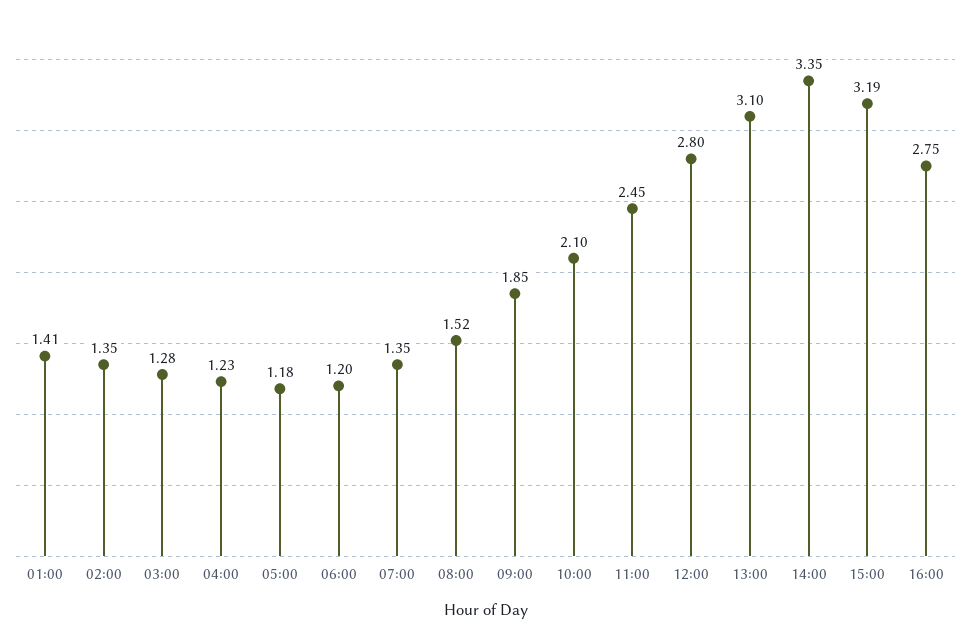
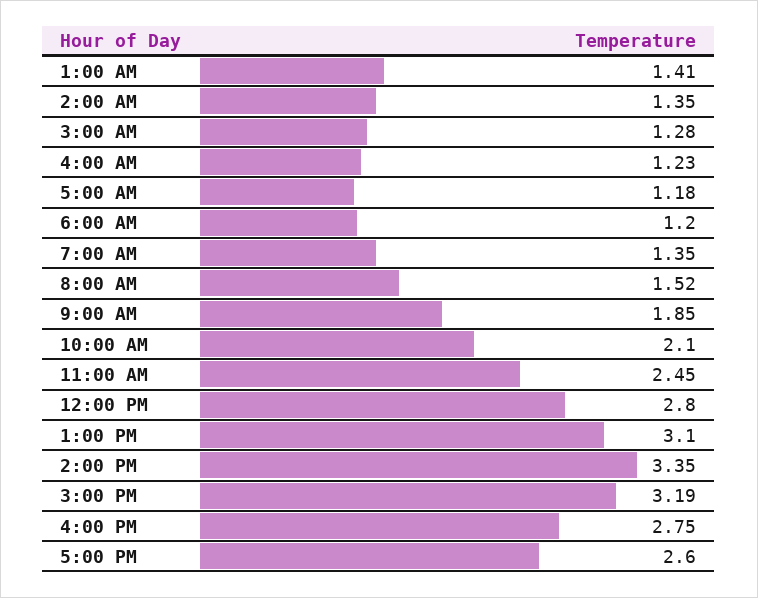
5:00 PM: none -> 2.6

